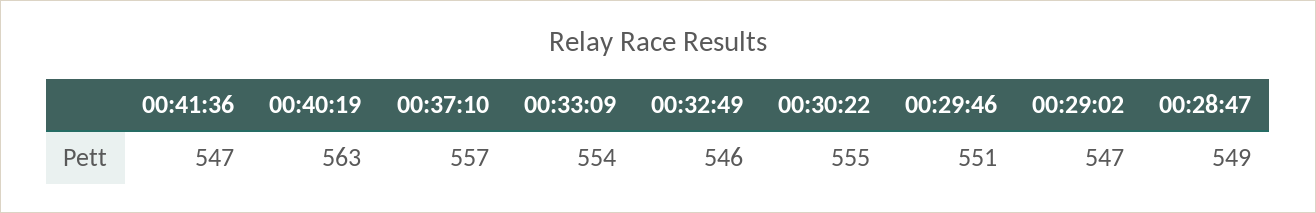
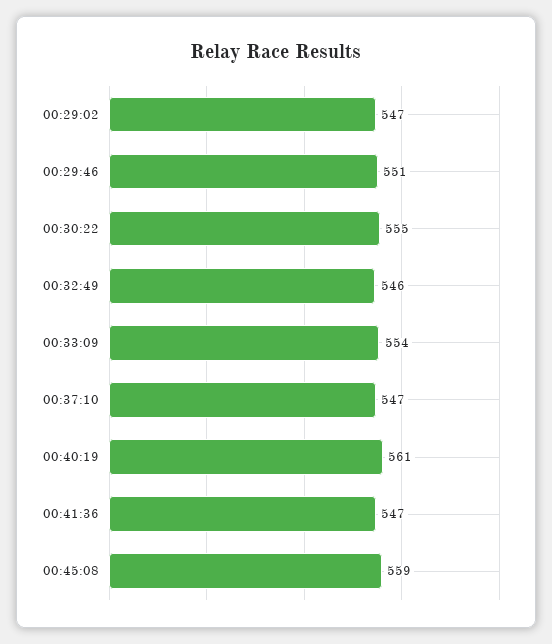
00:40:19: 563 -> 561
00:37:10: 557 -> 547
00:28:47: 549 -> none
00:45:08: none -> 559

